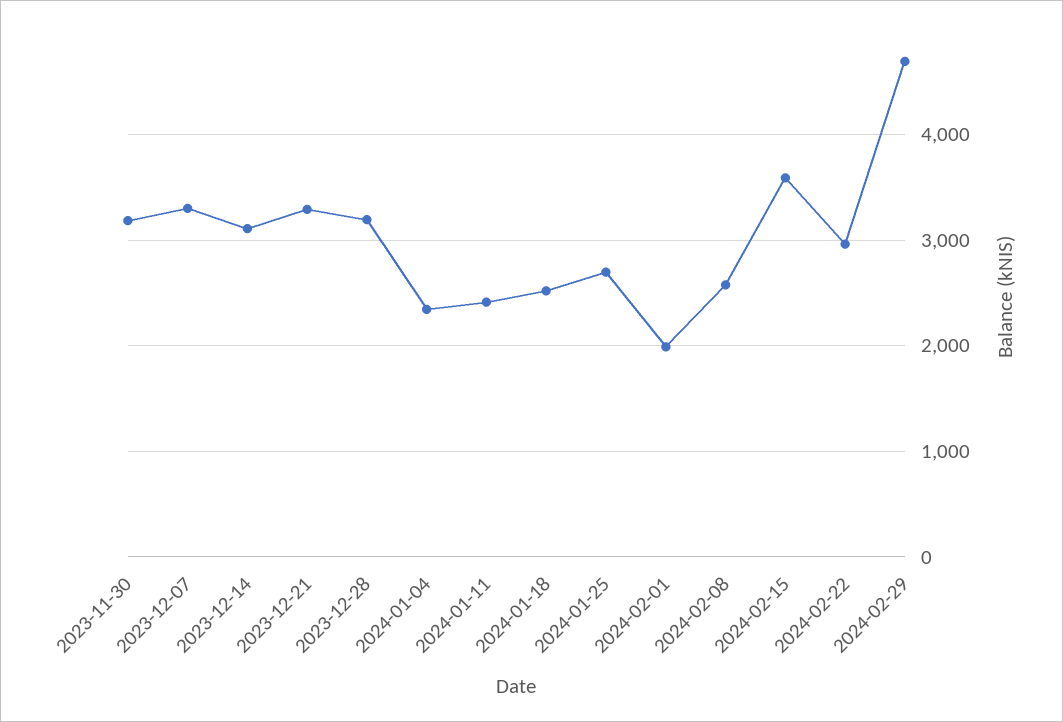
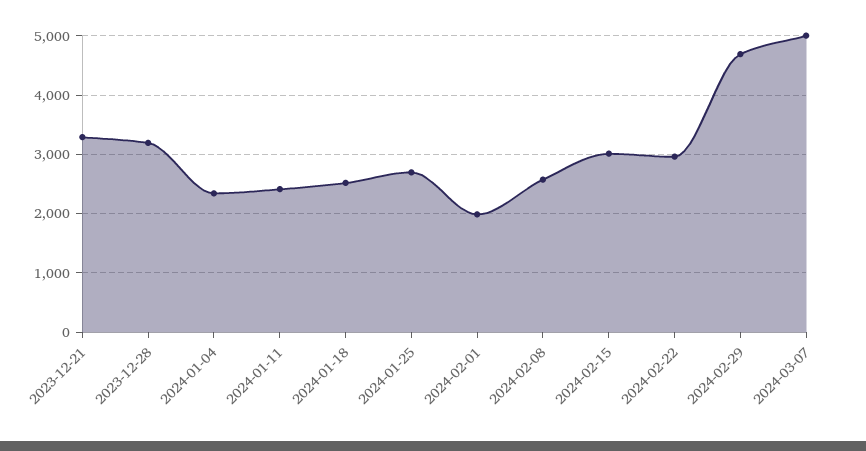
2023-11-30: 3200 -> none
2023-12-07: 3300 -> none
2023-12-14: 3100 -> none
2024-02-15: 3600 -> 3000
2024-03-07: none -> 5000

